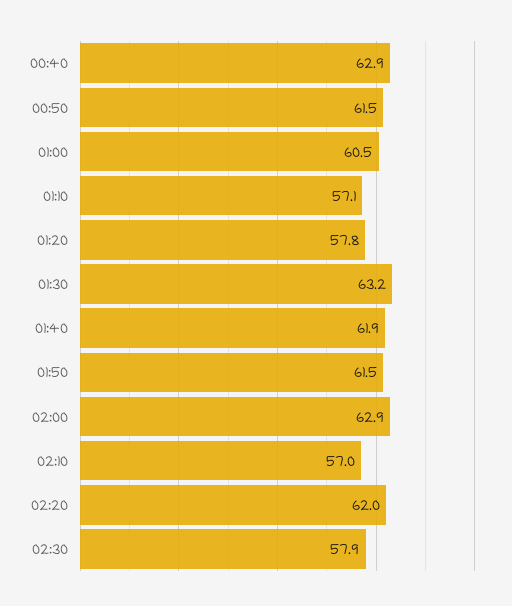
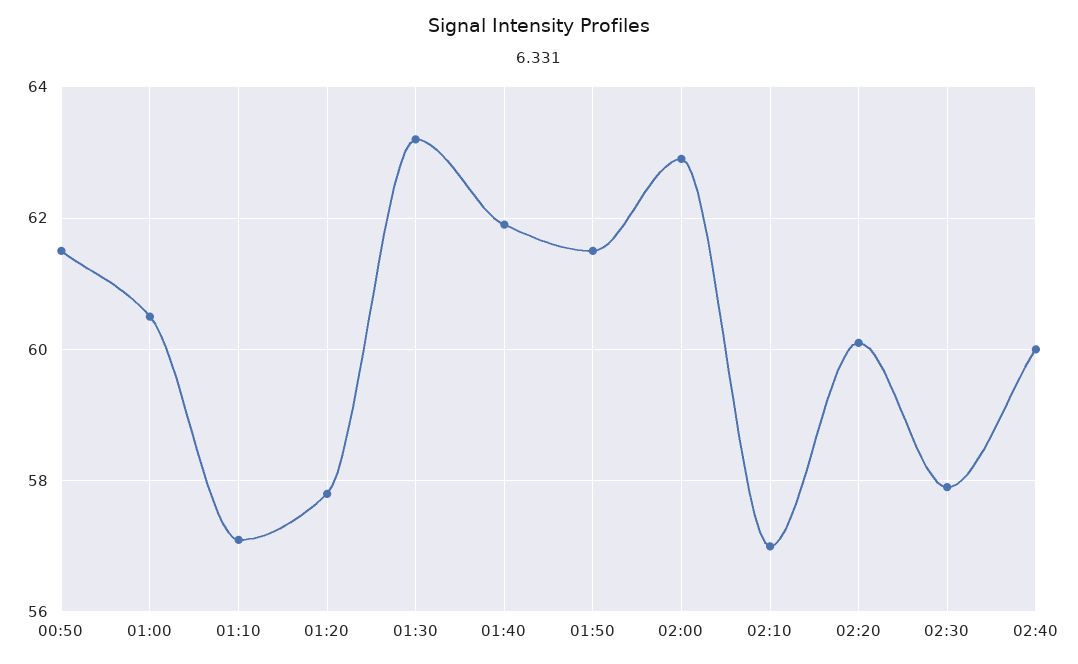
00:40: 62.9 -> none
02:20: 62 -> 60
02:40: none -> 60

